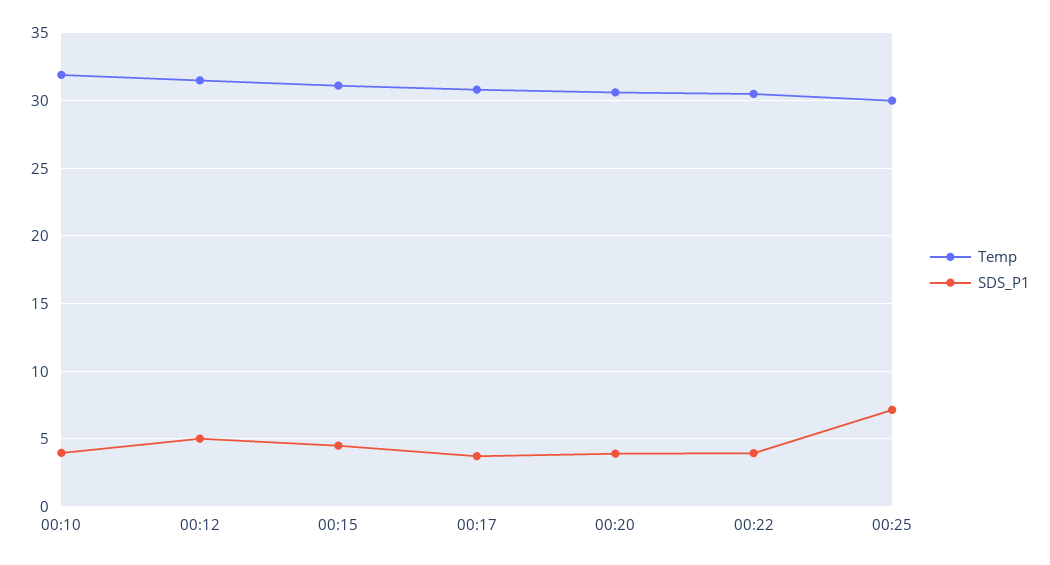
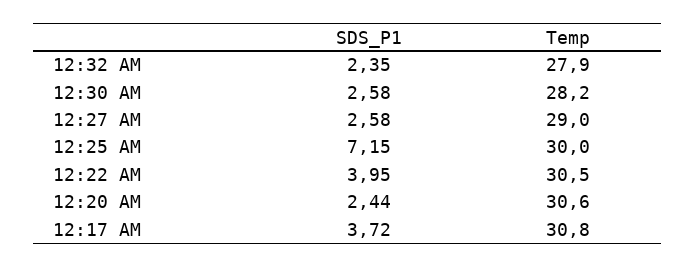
Temp, 00:10: 32 -> none
SDS_P1, 00:10: 4 -> none
Temp, 00:12: 31.5 -> none
SDS_P1, 00:12: 5 -> none
Temp, 00:15: 31 -> none
SDS_P1, 00:15: 4.5 -> none
SDS_P1, 00:20: 4 -> 2.44
SDS_P1, 12:32 AM: none -> 2.35
Temp, 12:32 AM: none -> 27.9
SDS_P1, 12:30 AM: none -> 2.58
Temp, 12:30 AM: none -> 28.2
SDS_P1, 12:27 AM: none -> 2.58
Temp, 12:27 AM: none -> 29

